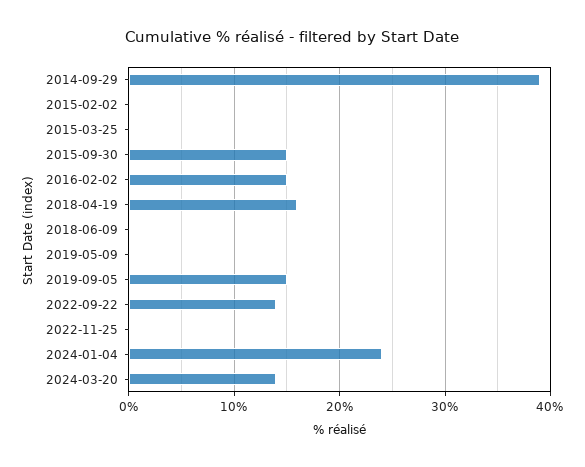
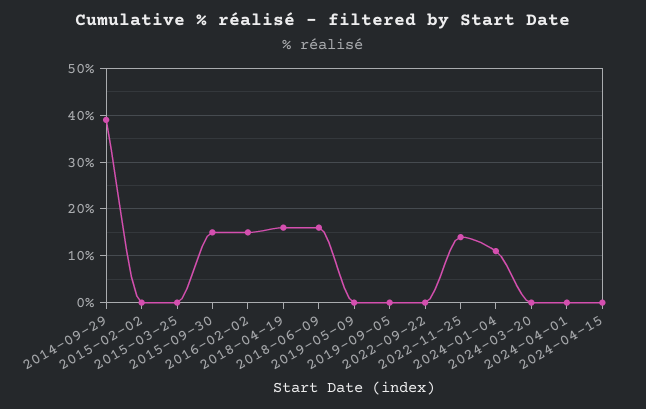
2018-06-09: 0 -> 15
2019-09-05: 15 -> 0
2022-09-22: 14 -> 0
2022-11-25: 0 -> 15
2024-01-04: 24 -> 10
2024-03-20: 14 -> 0
2024-04-01: none -> 0
2024-04-15: none -> 0

